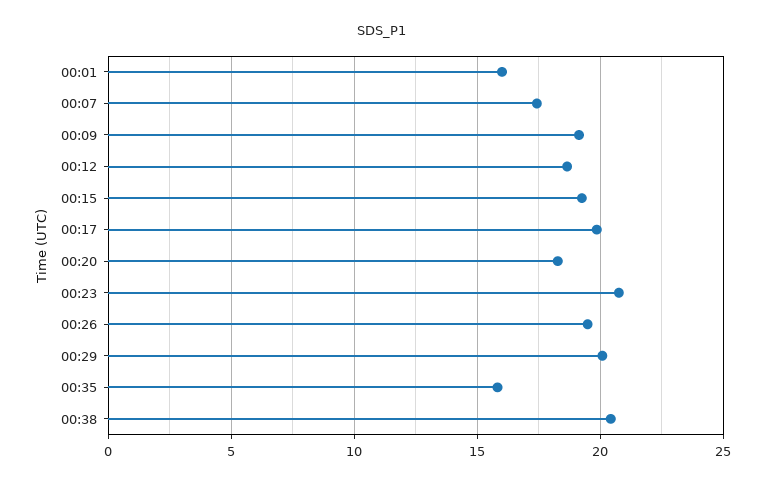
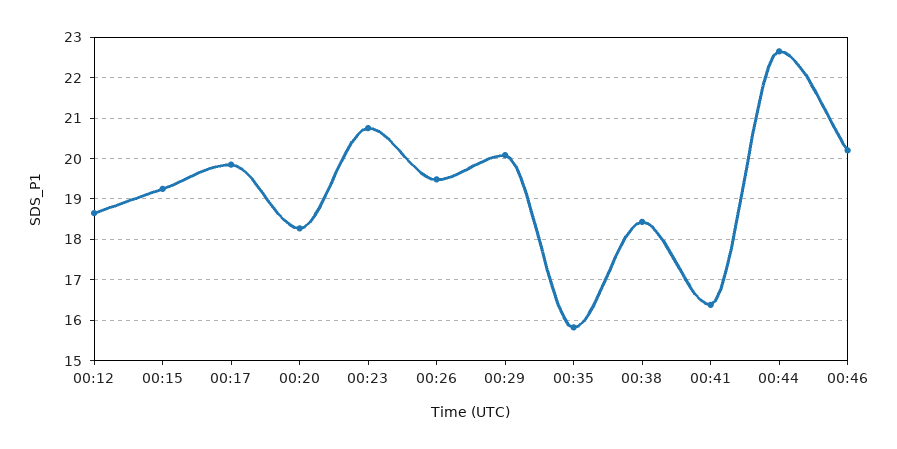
00:01: 16 -> none
00:07: 17.5 -> none
00:09: 19 -> none
00:38: 20.5 -> 18.4
00:41: none -> 16.4
00:44: none -> 22.6
00:46: none -> 20.2

